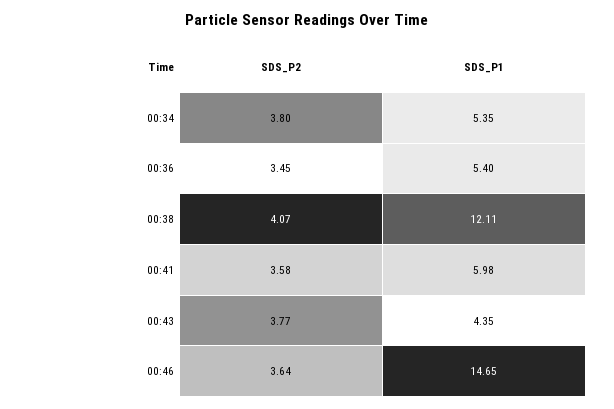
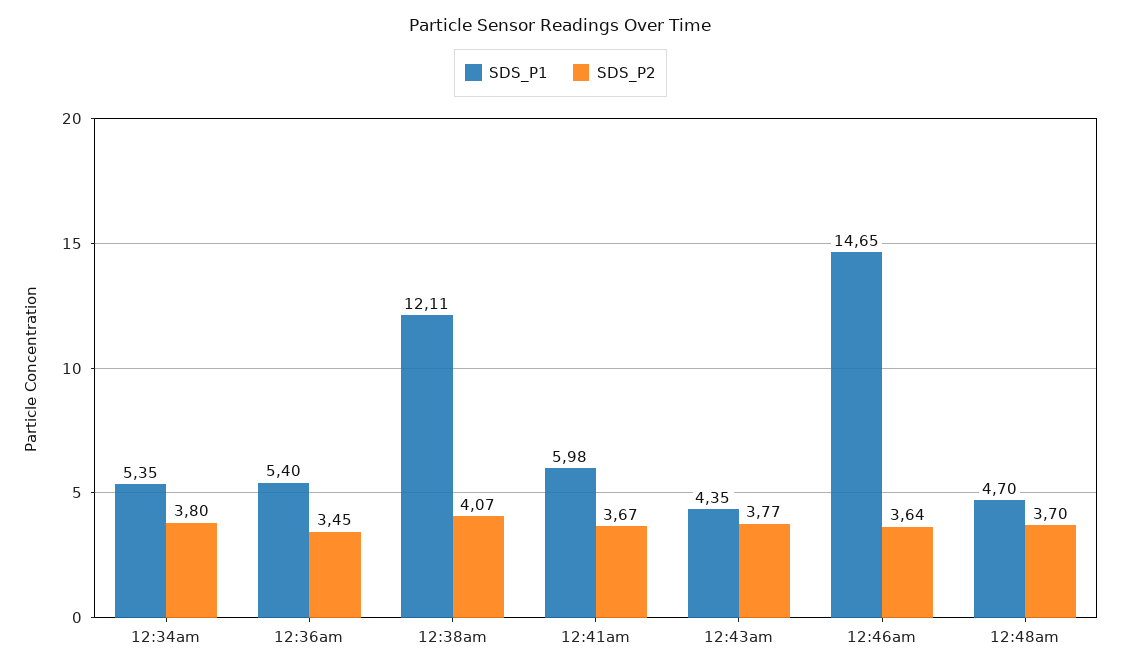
SDS_P2, 00:41: 3.58 -> 3.67
SDS_P1, 12:48am: none -> 4.7
SDS_P2, 12:48am: none -> 3.7

